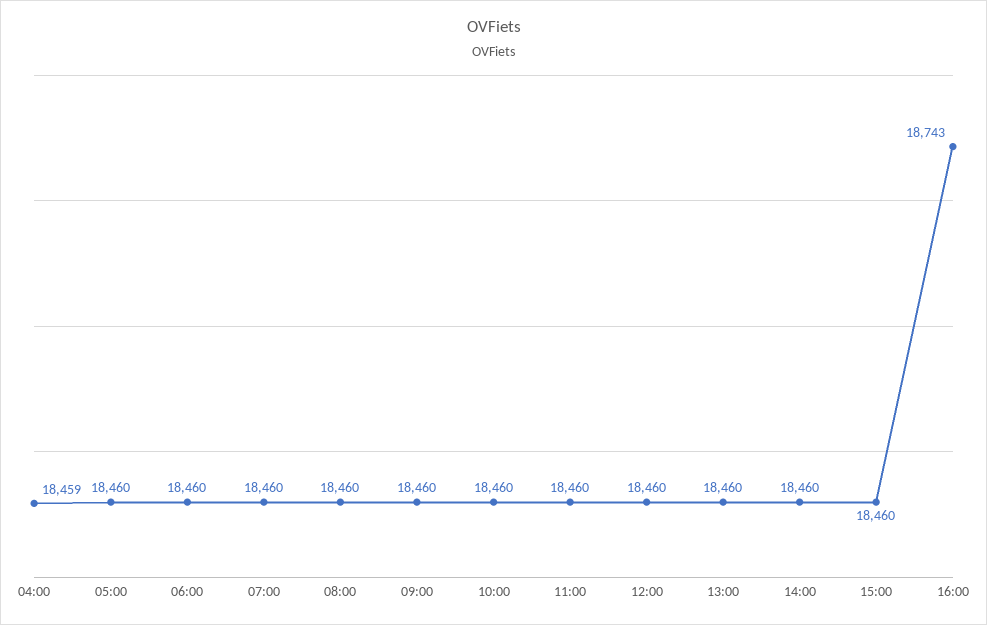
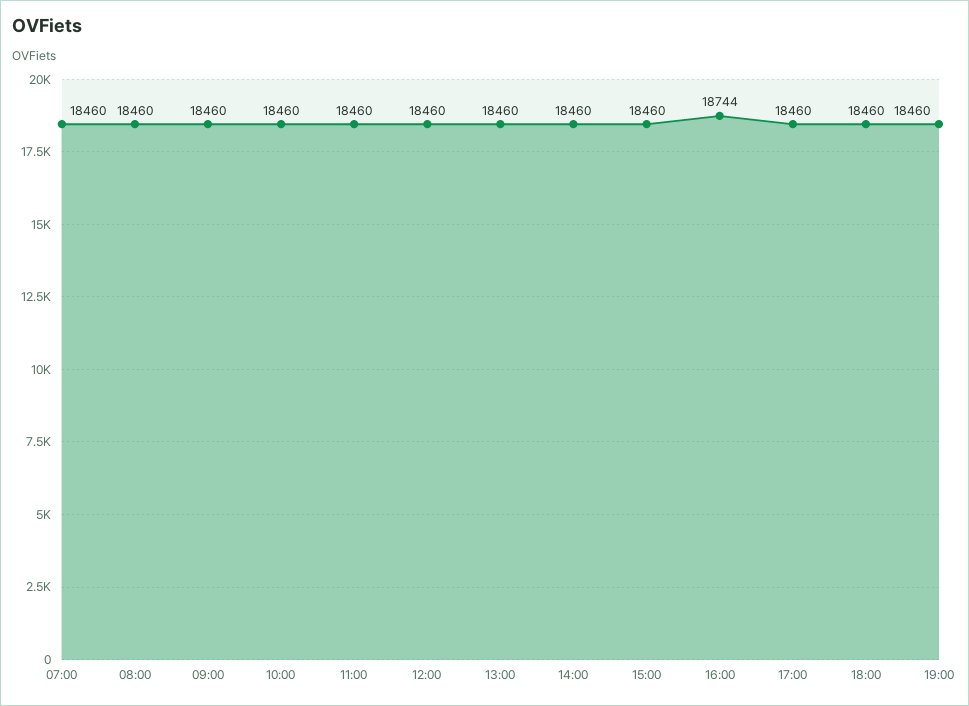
04:00: 18459 -> none
05:00: 18460 -> none
06:00: 18460 -> none
16:00: 18743 -> 18744
17:00: none -> 18460
18:00: none -> 18460
19:00: none -> 18460

